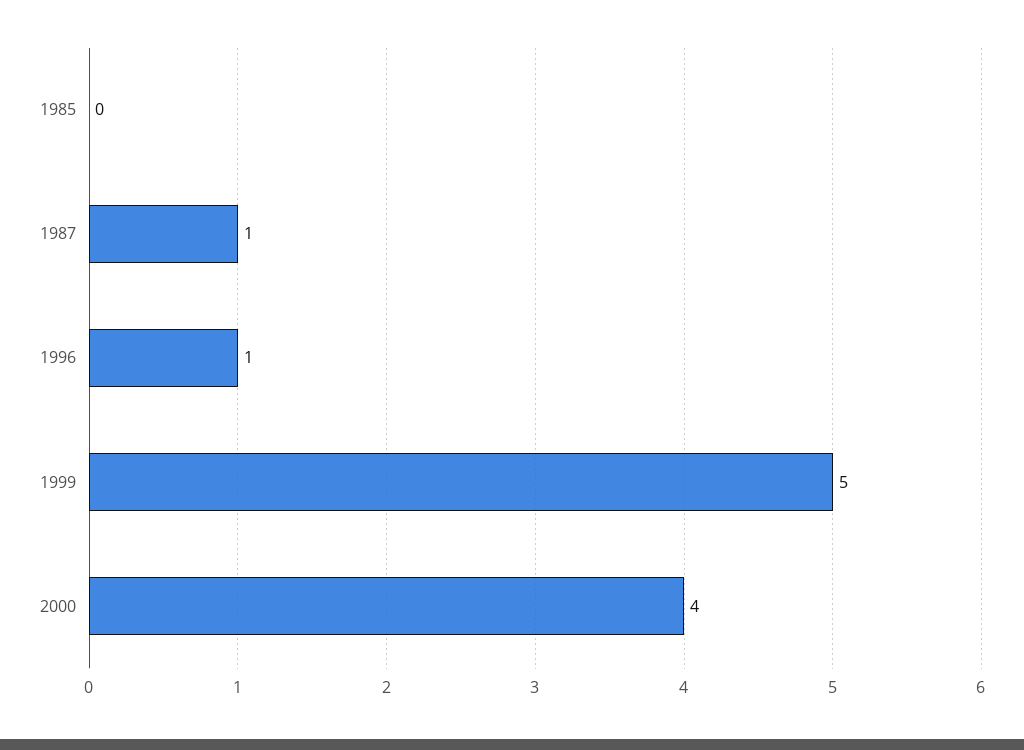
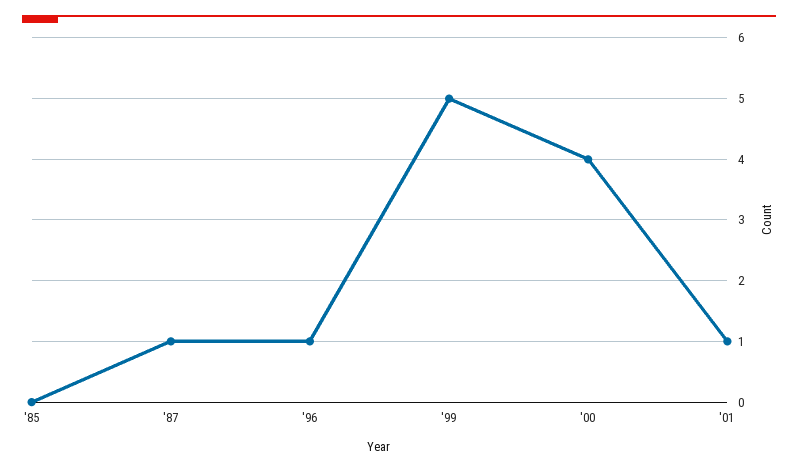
'01: none -> 1

